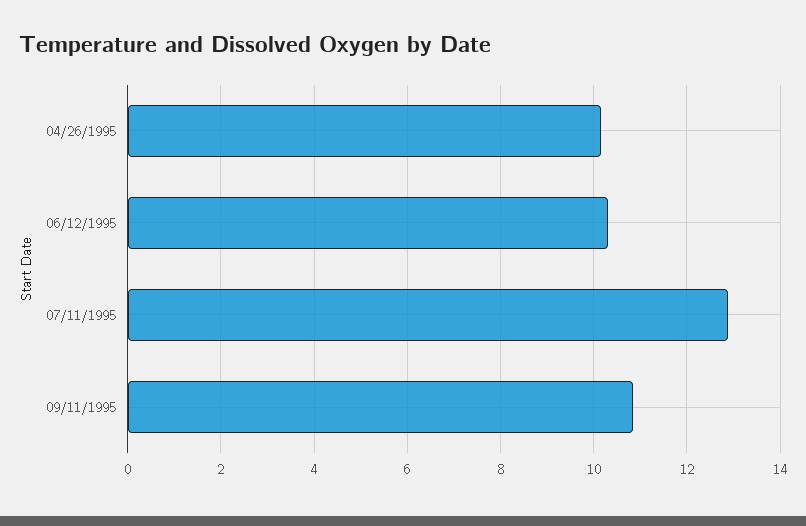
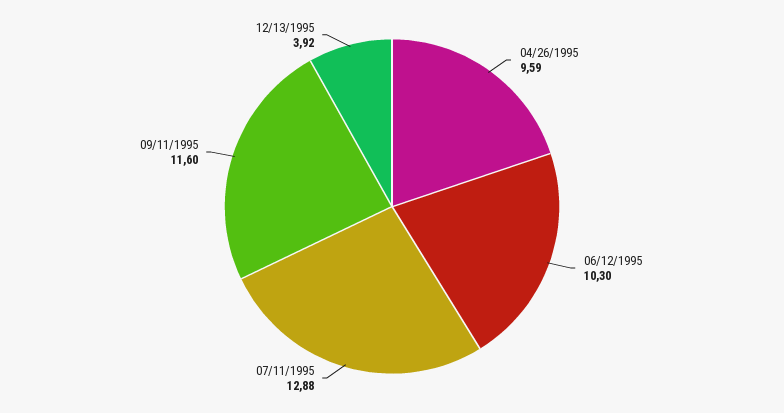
04/26/1995: 10.2 -> 9.59
09/11/1995: 10.8 -> 11.6
12/13/1995: none -> 3.92

